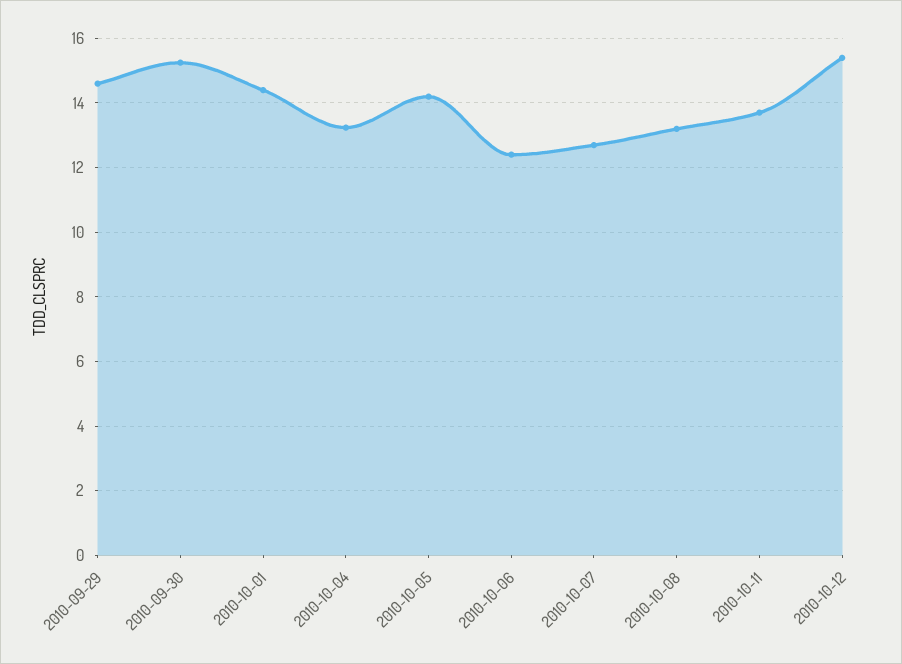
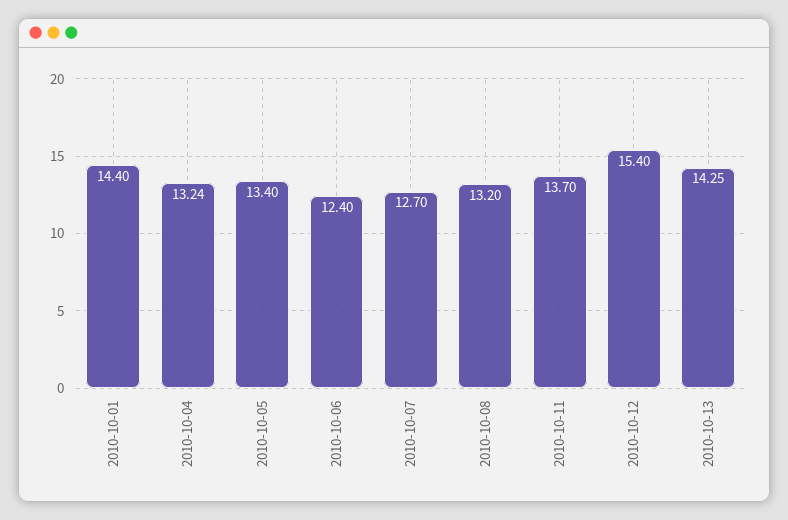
2010-09-29: 14.6 -> none
2010-09-30: 15.2 -> none
2010-10-05: 14.2 -> 13.4
2010-10-13: none -> 14.25

